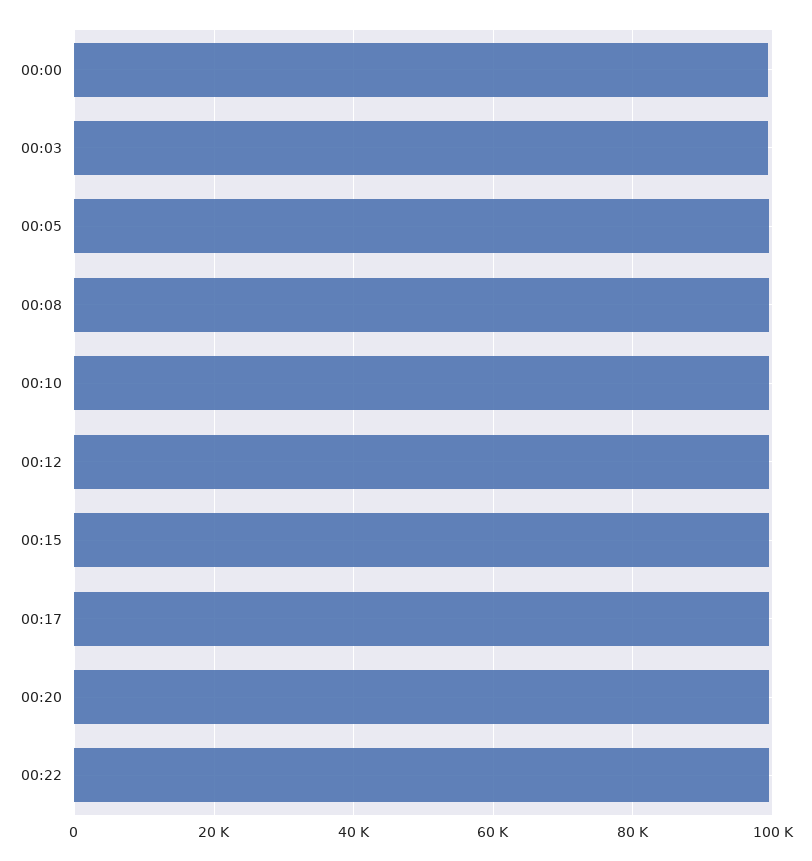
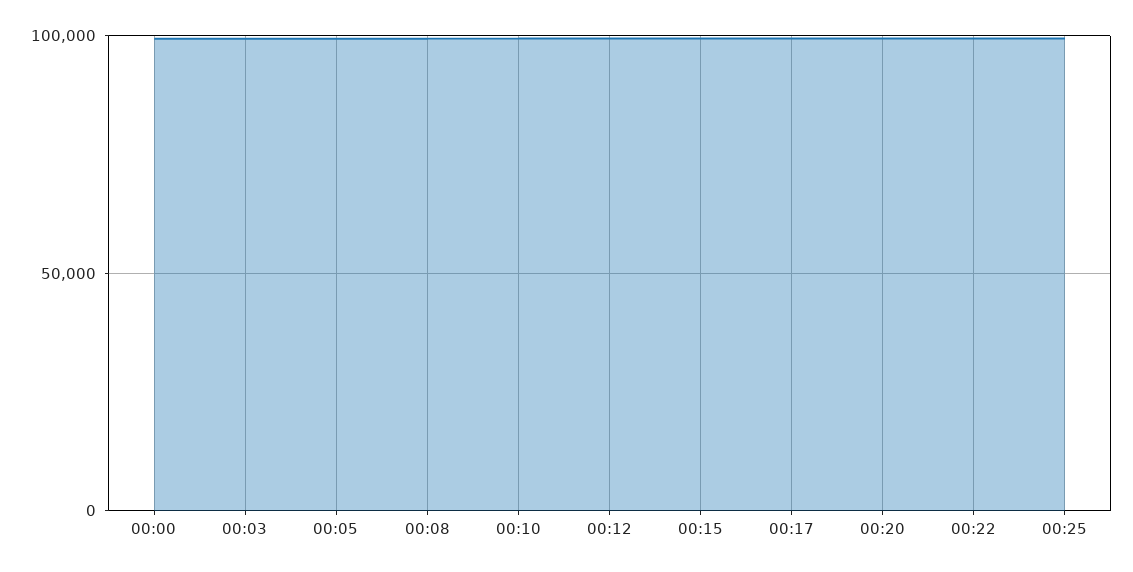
00:25: none -> 100000

